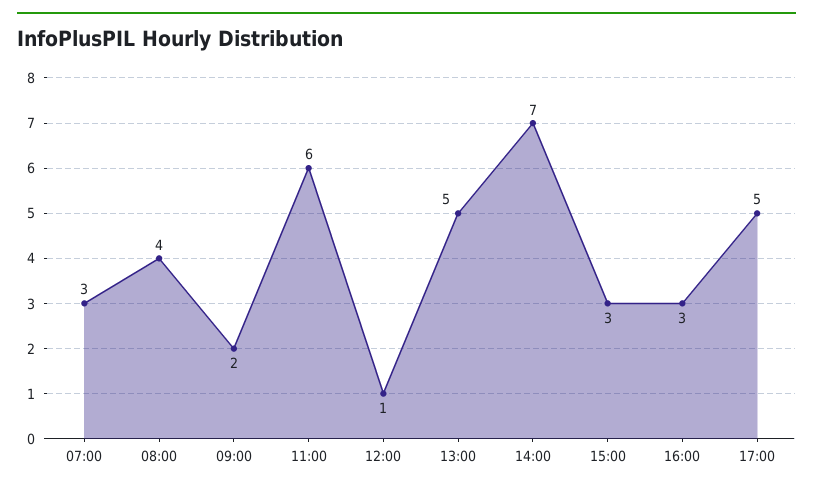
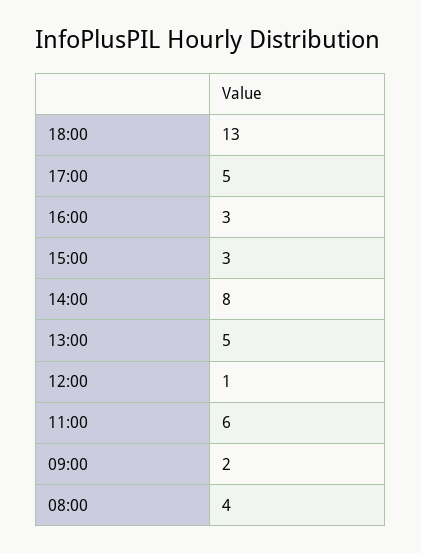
07:00: 3 -> none
14:00: 7 -> 8
18:00: none -> 13

